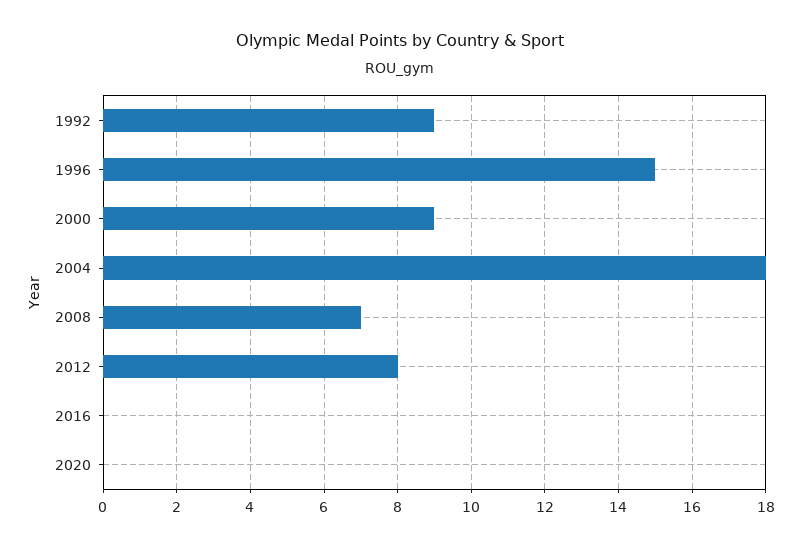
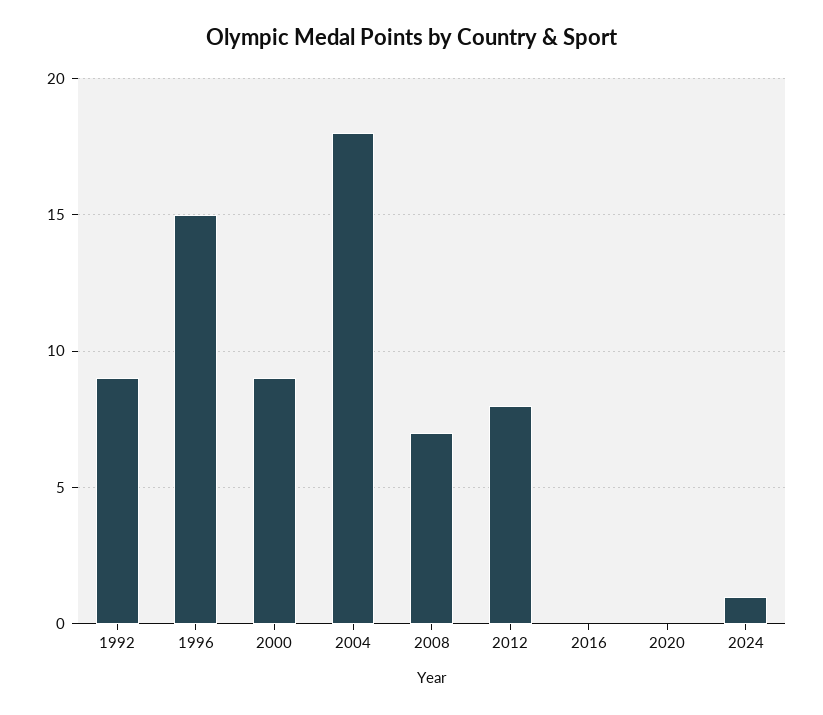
2024: none -> 1

